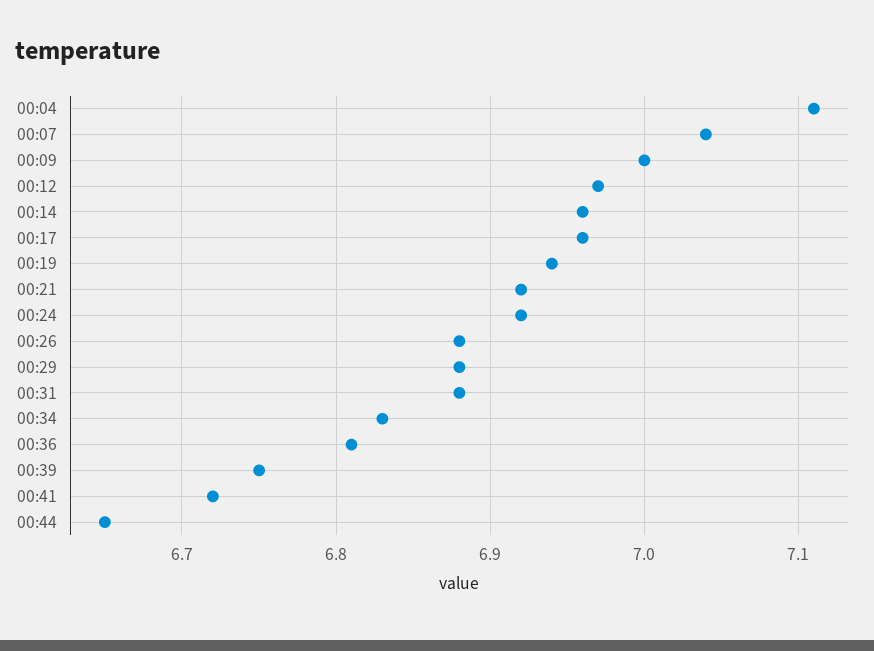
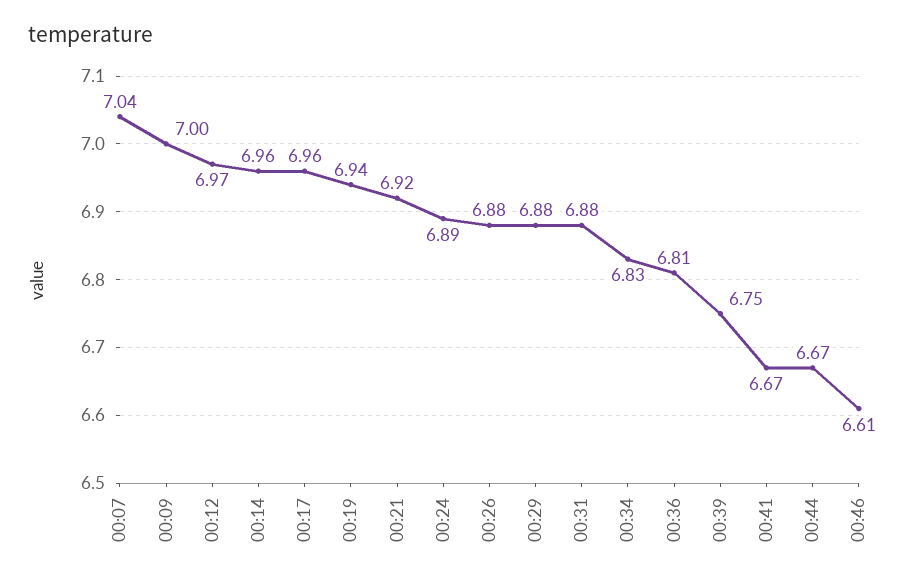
00:04: 7.11 -> none
00:24: 6.92 -> 6.89
00:41: 6.72 -> 6.67
00:44: 6.65 -> 6.67
00:46: none -> 6.61

